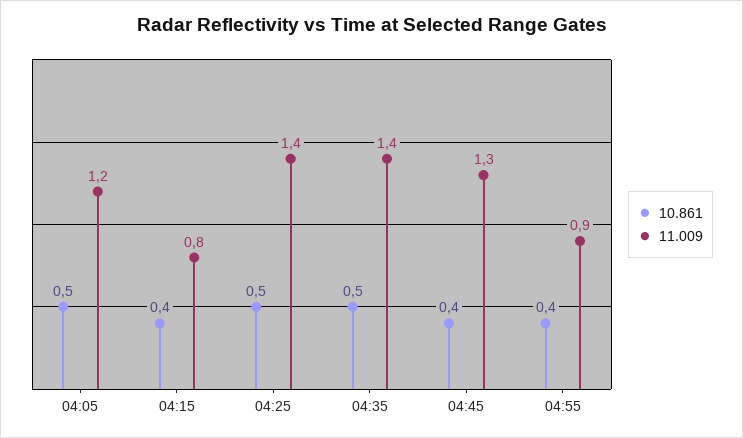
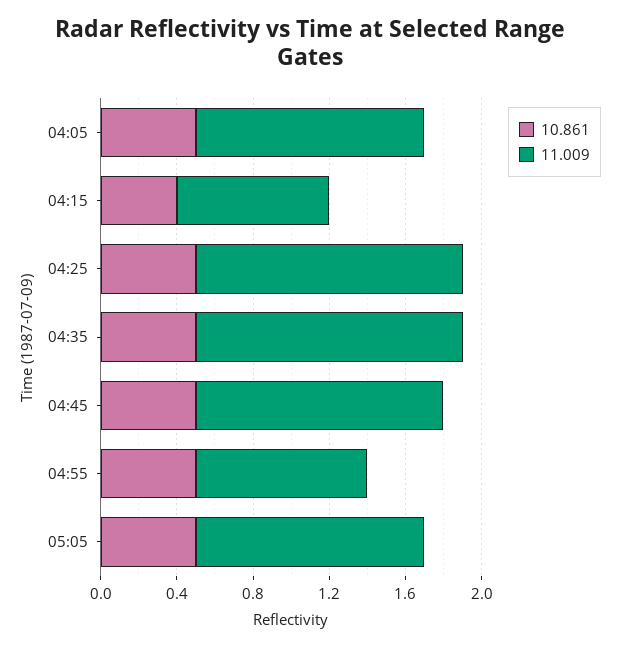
10.861, 04:45: 0.4 -> 0.5
10.861, 04:55: 0.4 -> 0.5
10.861, 05:05: none -> 0.5
11.009, 05:05: none -> 1.2

